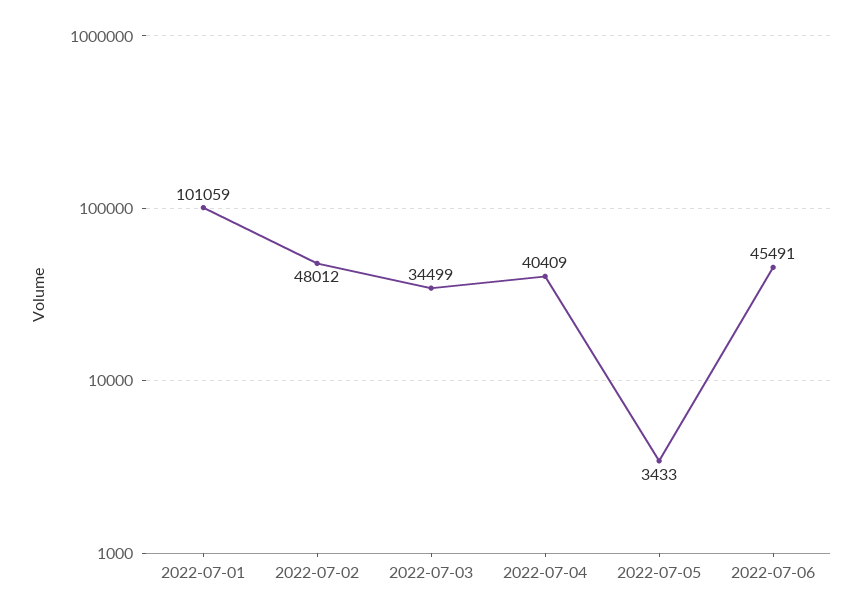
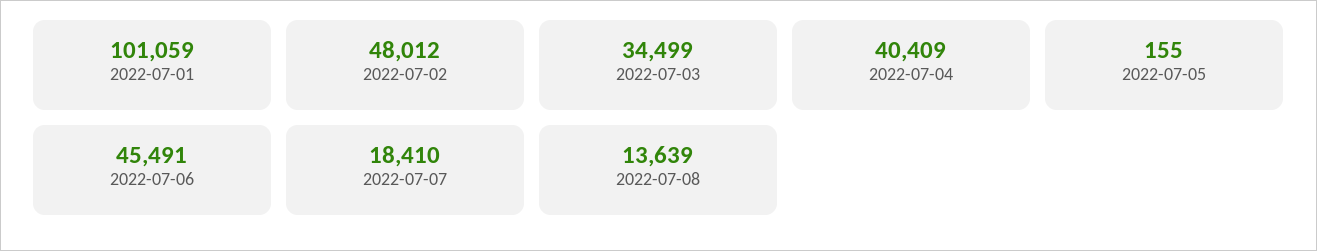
2022-07-05: 3433 -> 155
2022-07-07: none -> 18410
2022-07-08: none -> 13639

